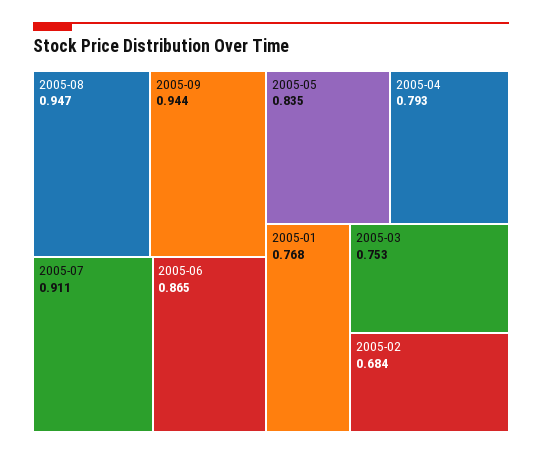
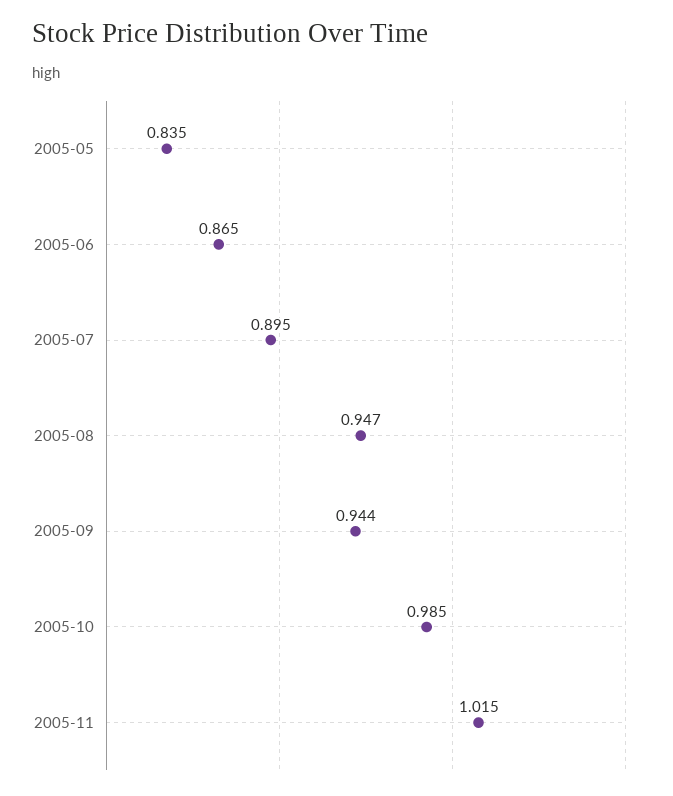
2005-07: 0.911 -> 0.895
2005-04: 0.793 -> none
2005-01: 0.768 -> none
2005-03: 0.753 -> none
2005-02: 0.684 -> none
2005-10: none -> 0.985
2005-11: none -> 1.015

